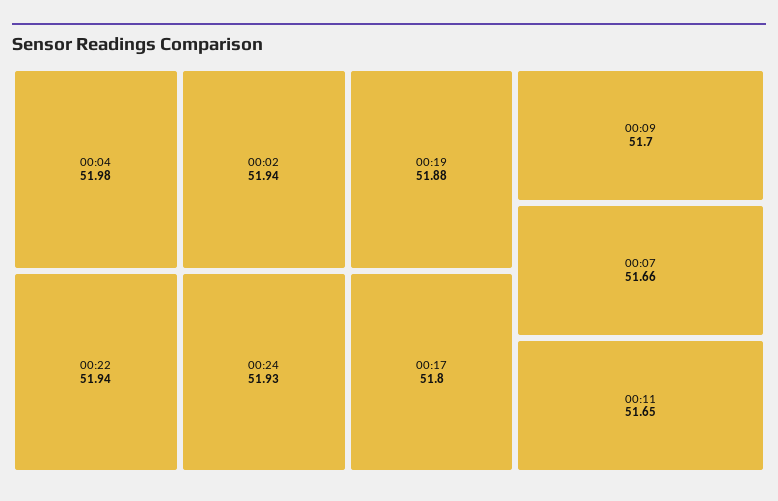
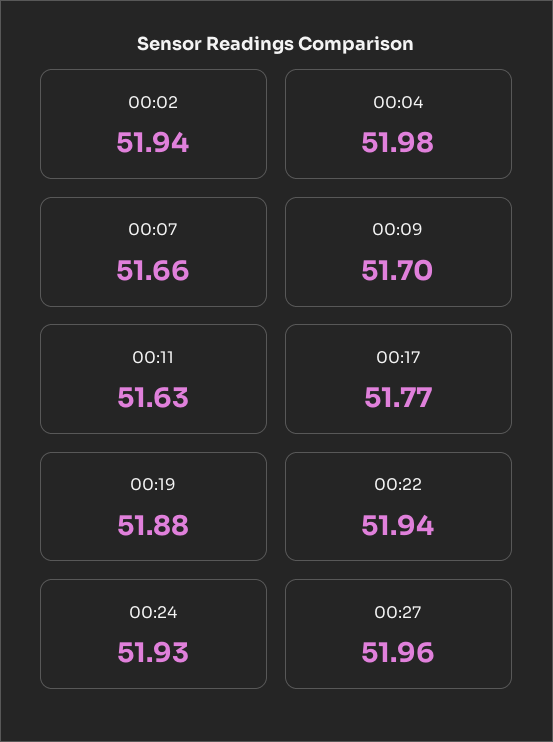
00:17: 51.8 -> 51.77
00:11: 51.65 -> 51.63
00:27: none -> 51.96

